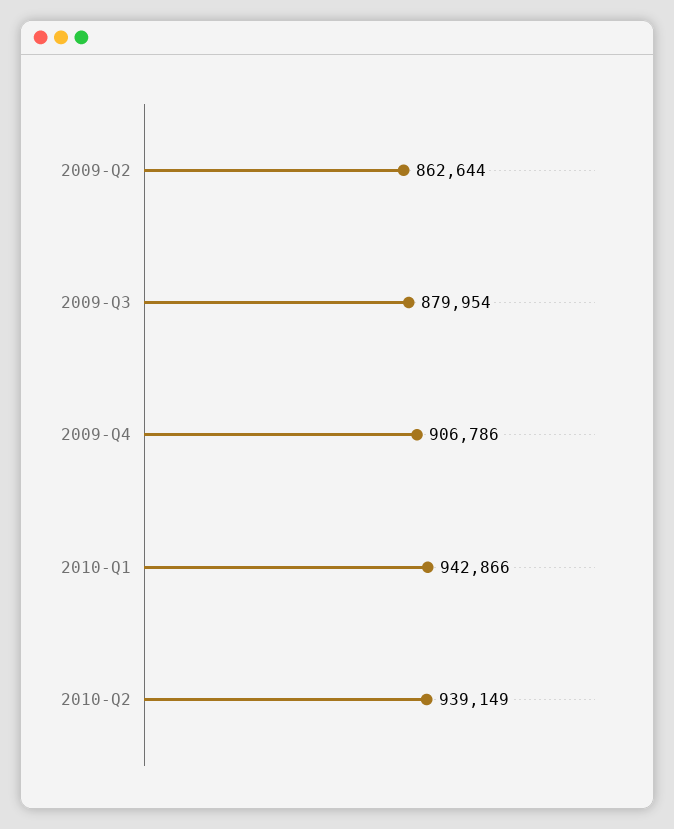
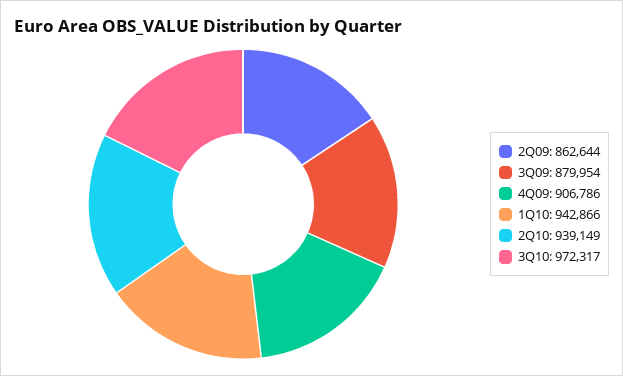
3Q10: none -> 972317

